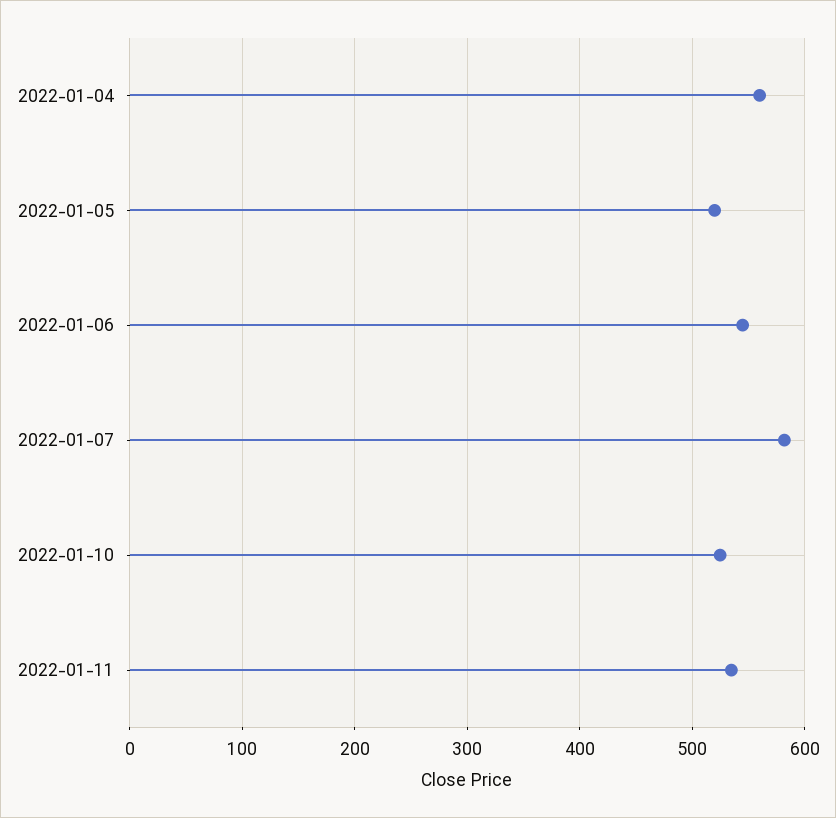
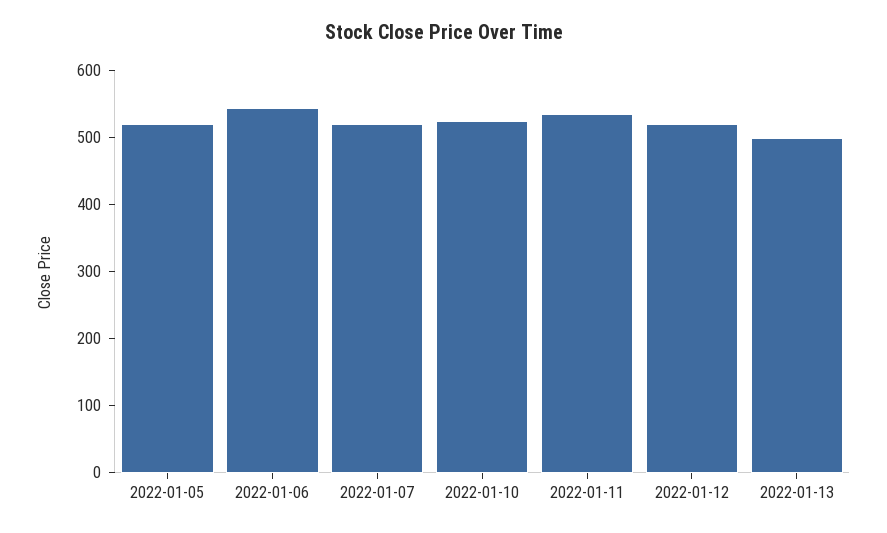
2022-01-04: 560 -> none
2022-01-07: 580 -> 520
2022-01-12: none -> 520
2022-01-13: none -> 500

